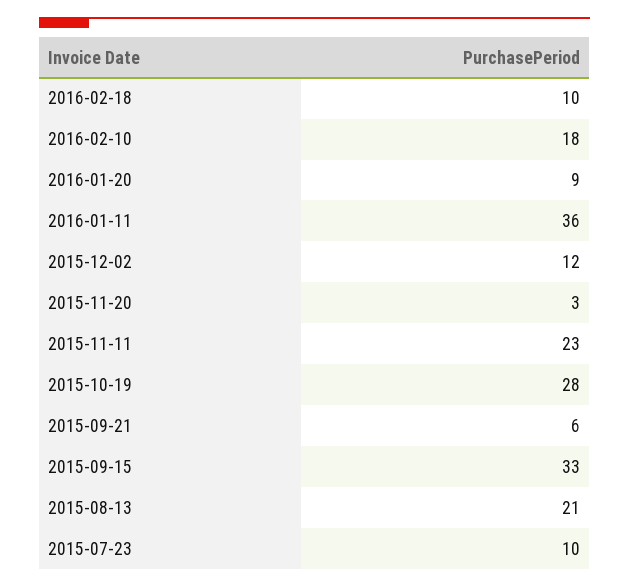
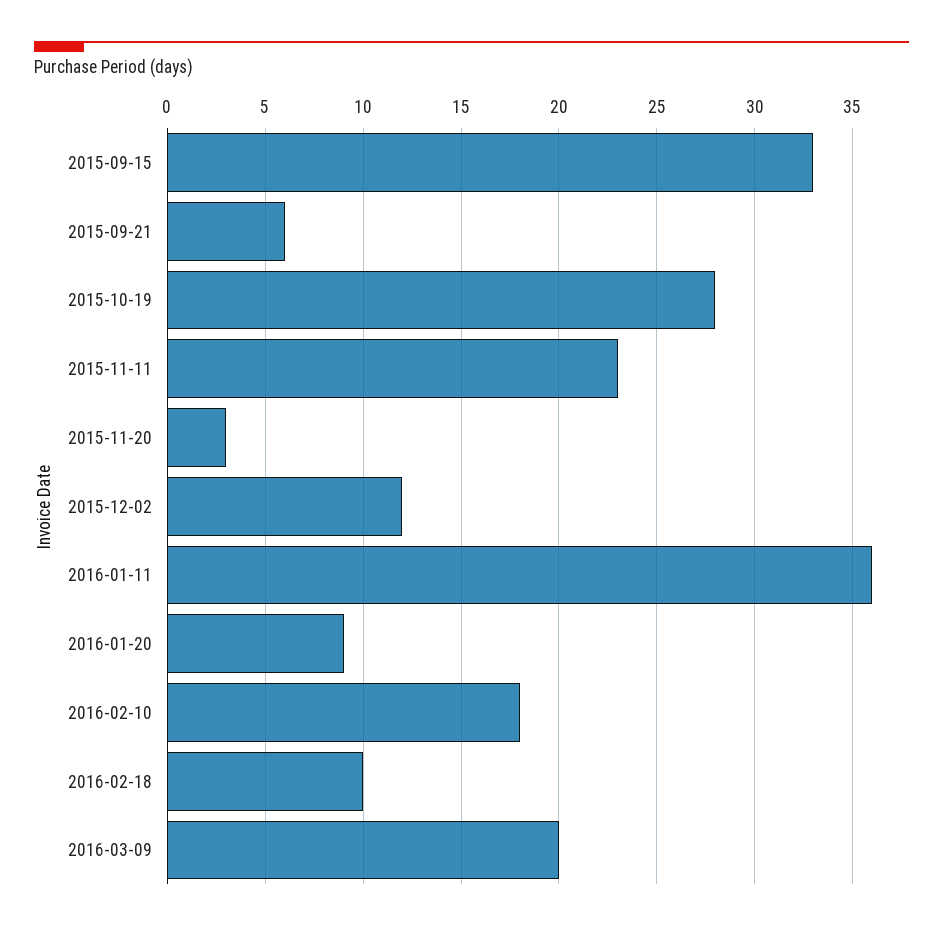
2015-08-13: 21 -> none
2015-07-23: 10 -> none
2016-03-09: none -> 20

